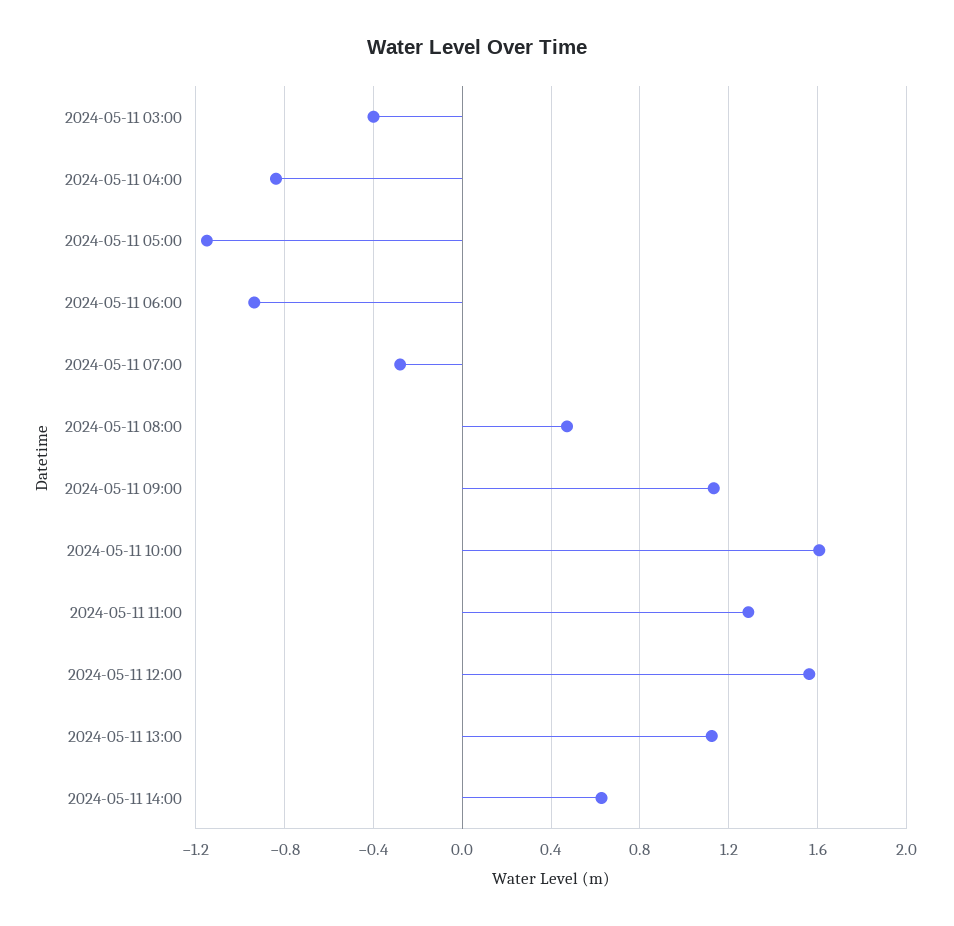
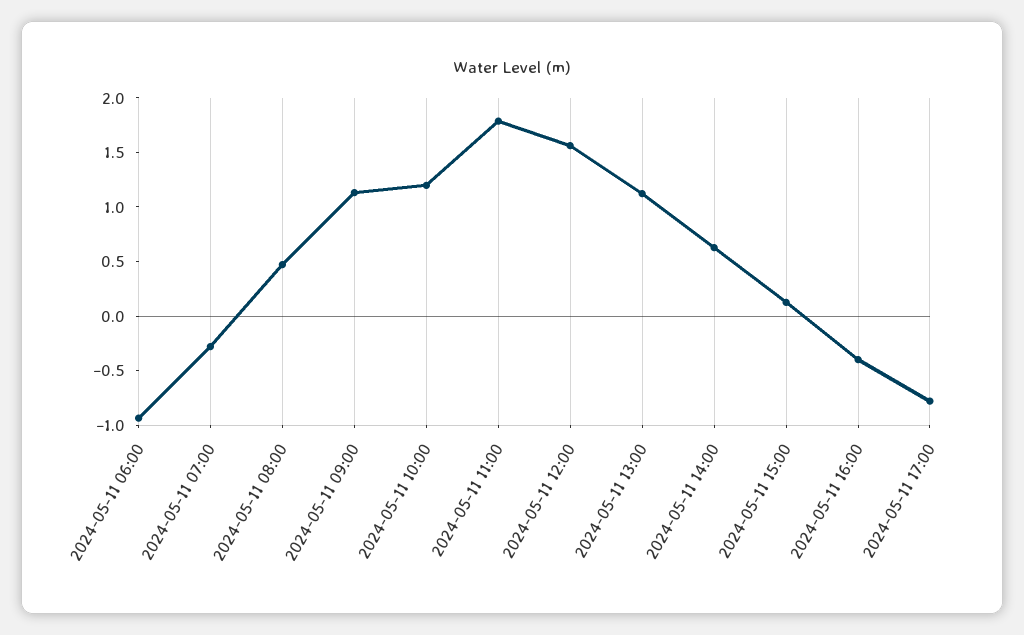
2024-05-11 03:00: -0.4 -> none
2024-05-11 04:00: -0.85 -> none
2024-05-11 05:00: -1.15 -> none
2024-05-11 10:00: 1.6 -> 1.2
2024-05-11 11:00: 1.3 -> 1.8
2024-05-11 15:00: none -> 0.1
2024-05-11 16:00: none -> -0.4
2024-05-11 17:00: none -> -0.8

